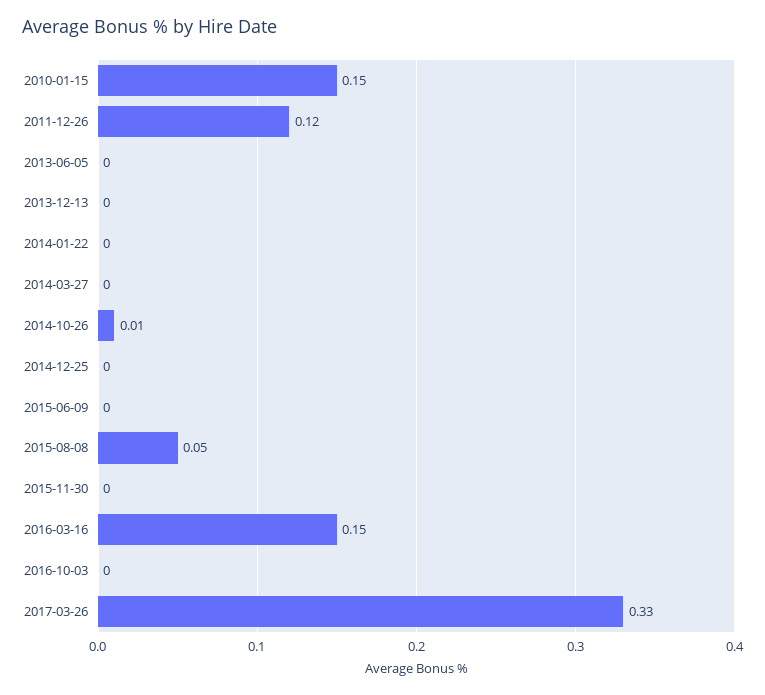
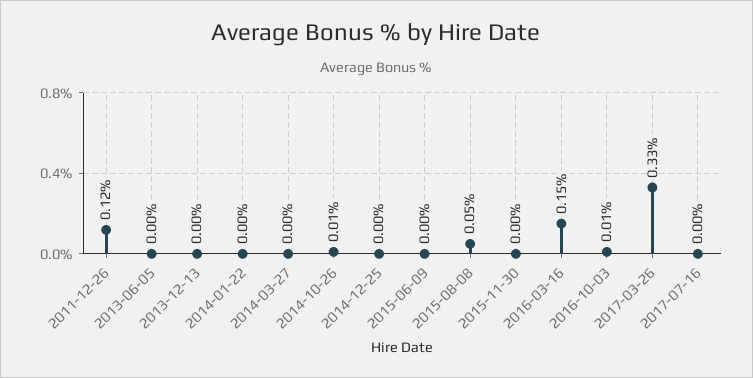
2010-01-15: 0.15 -> none
2016-10-03: 0 -> 0.01
2017-07-16: none -> 0

